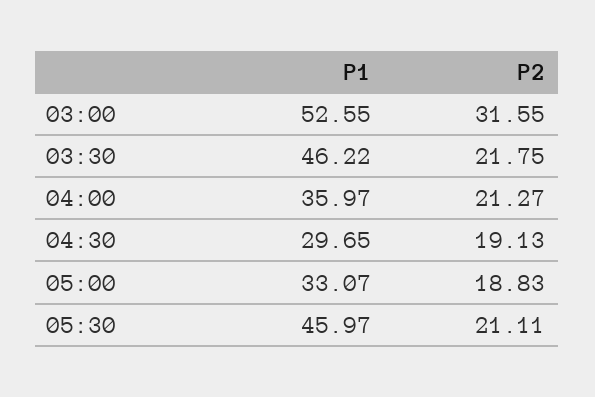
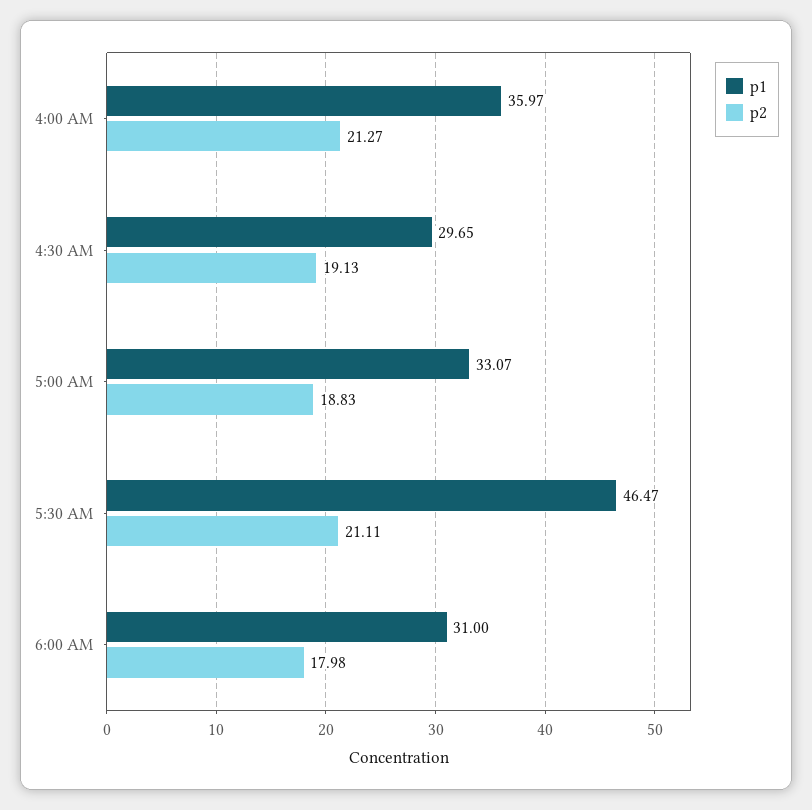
P1, 03:00: 52.55 -> none
P2, 03:00: 31.55 -> none
P1, 03:30: 46.22 -> none
P2, 03:30: 21.75 -> none
P1, 05:30: 45.97 -> 46.47
P1, 6:00 AM: none -> 31
P2, 6:00 AM: none -> 17.98

